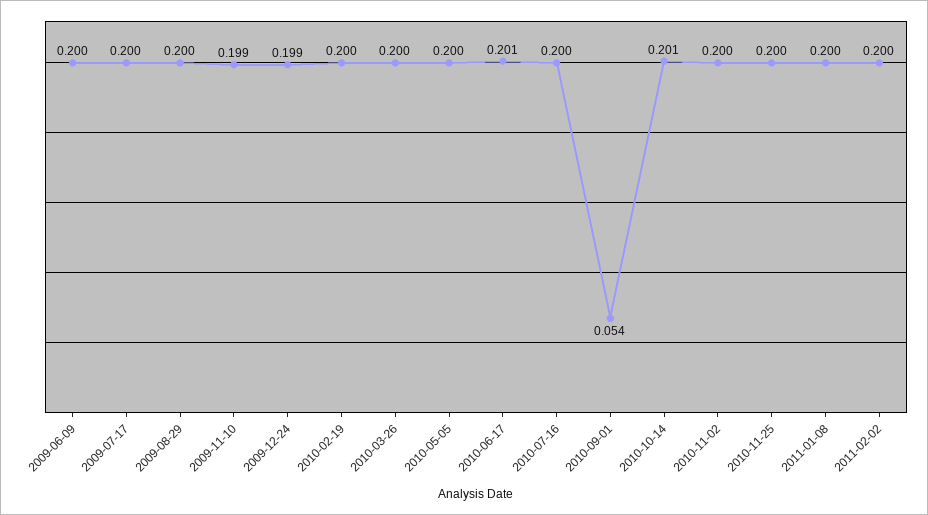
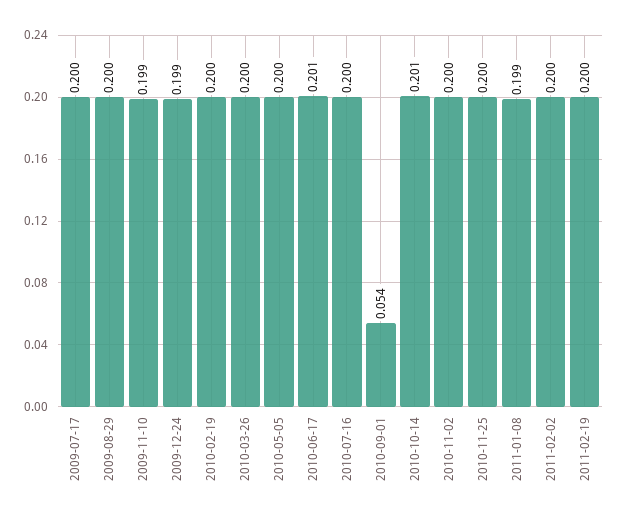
2009-06-09: 0.2 -> none
2011-01-08: 0.2 -> 0.199
2011-02-19: none -> 0.2

